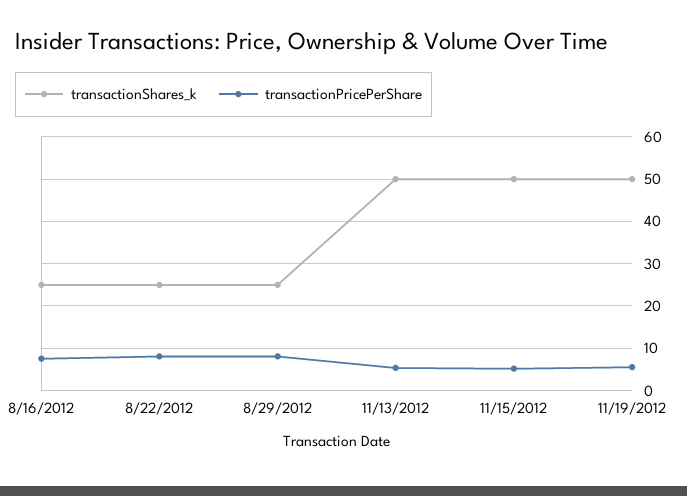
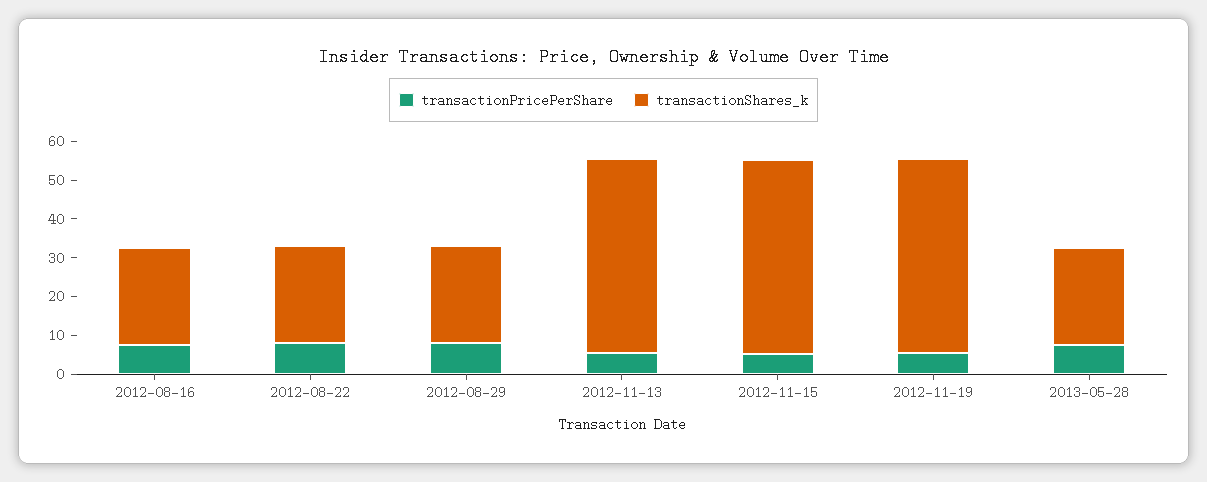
transactionPricePerShare, 2013-05-28: none -> 7.5
transactionShares_k, 2013-05-28: none -> 25

